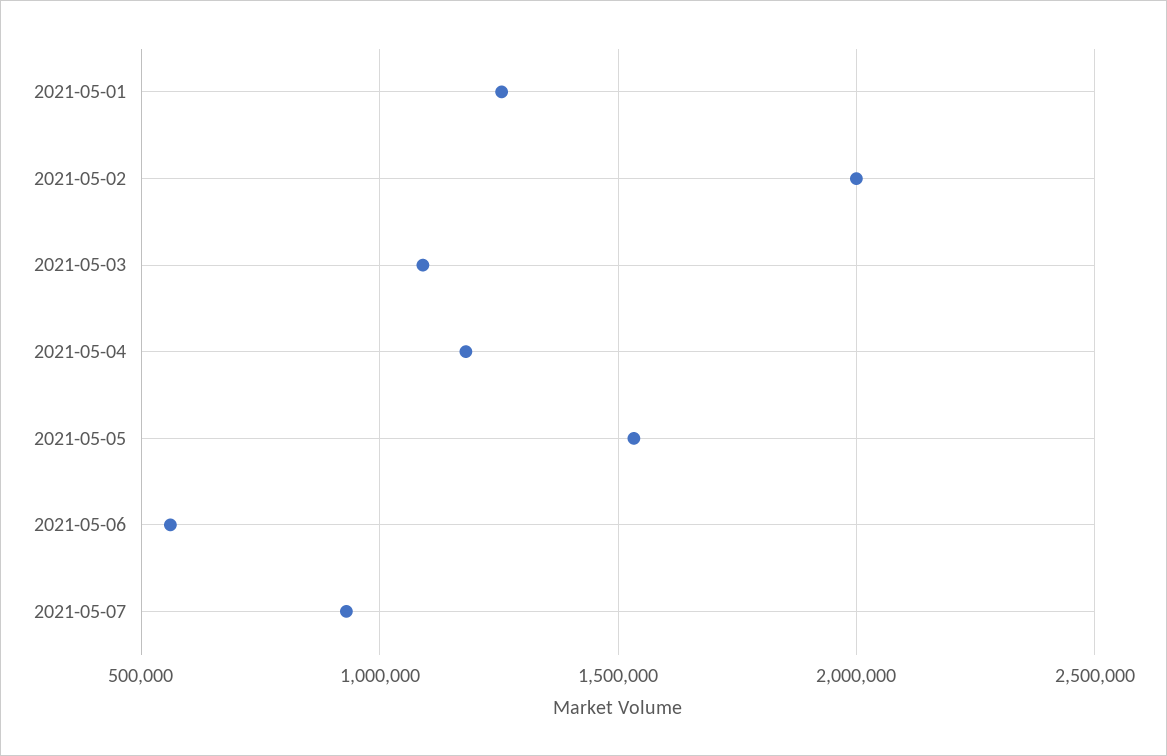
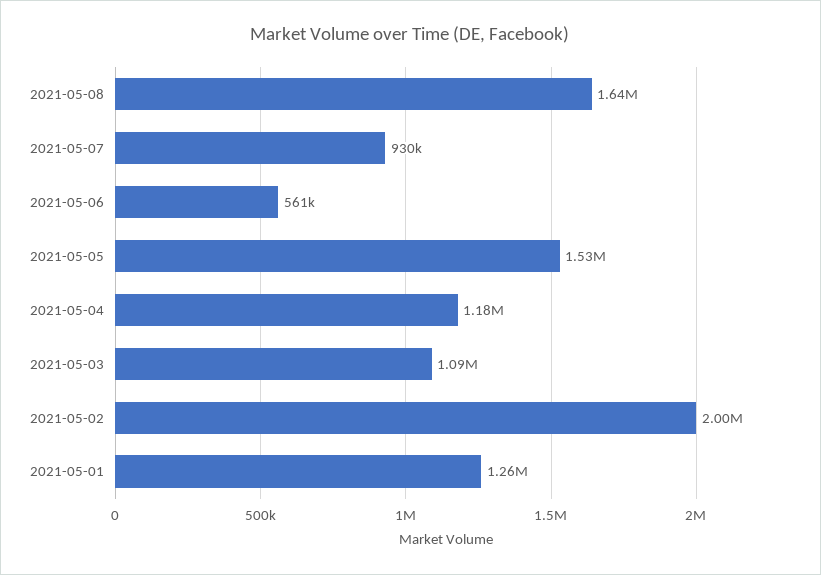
2021-05-08: none -> 1640000

